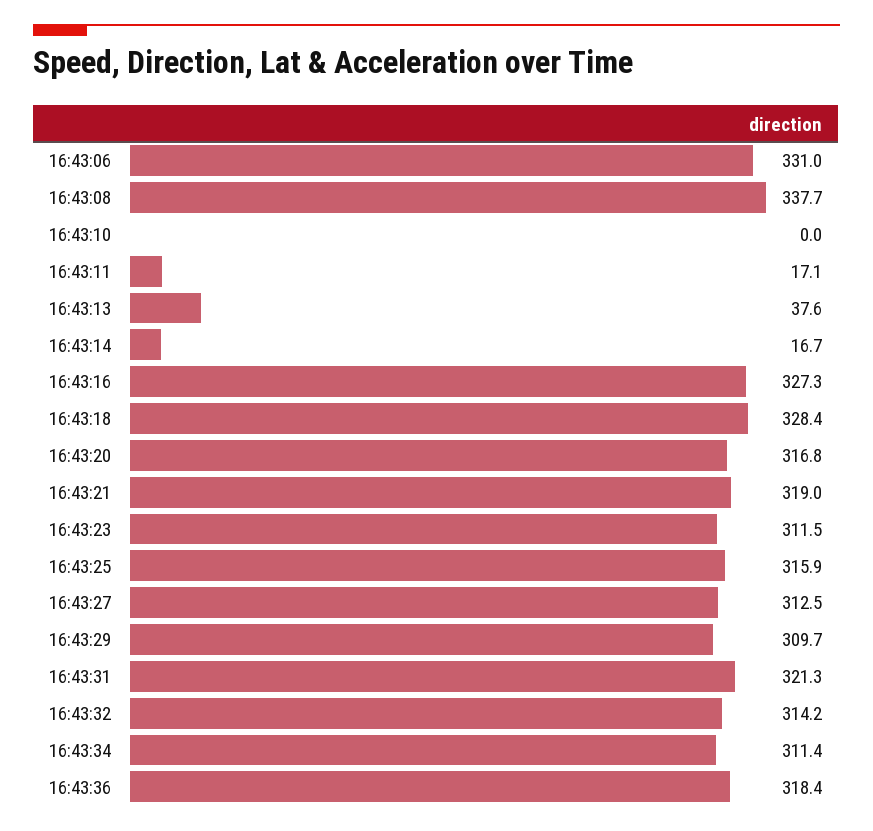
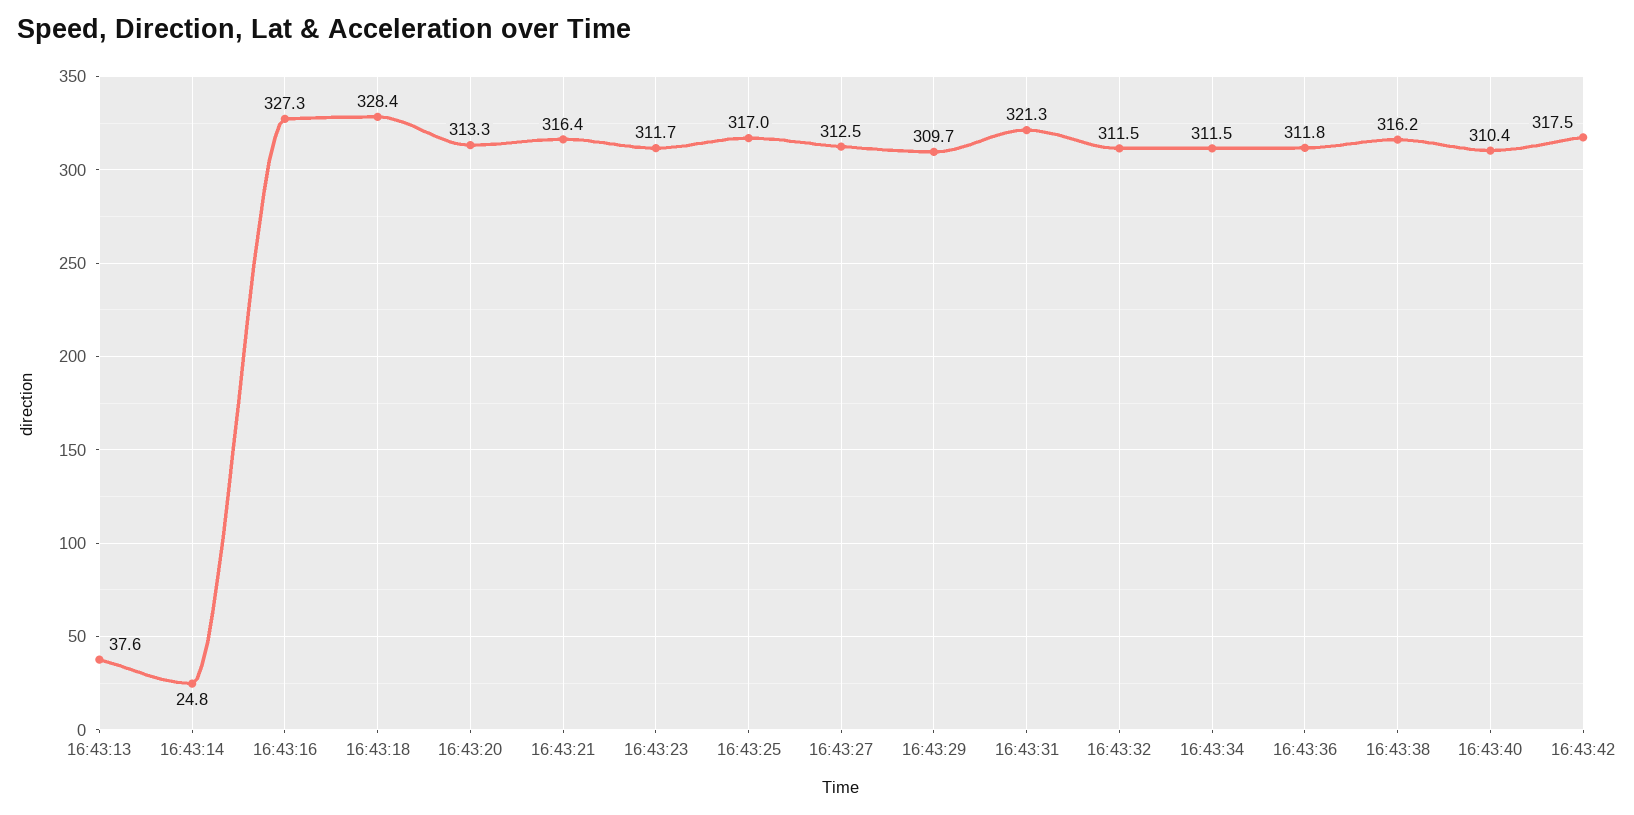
16:43:06: 331 -> none
16:43:08: 337.7 -> none
16:43:10: 0 -> none
16:43:11: 17.1 -> none
16:43:14: 16.7 -> 24.8
16:43:20: 316.8 -> 313.3
16:43:21: 319 -> 316.4
16:43:23: 311.5 -> 311.7
16:43:25: 315.9 -> 317
16:43:32: 314.2 -> 311.5
16:43:34: 311.4 -> 311.5
16:43:36: 318.4 -> 311.8
16:43:38: none -> 316.2
16:43:40: none -> 310.4
16:43:42: none -> 317.5

